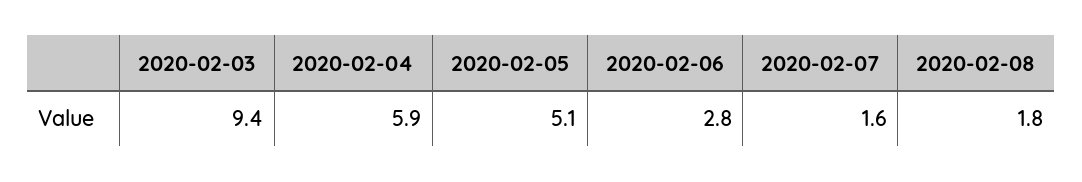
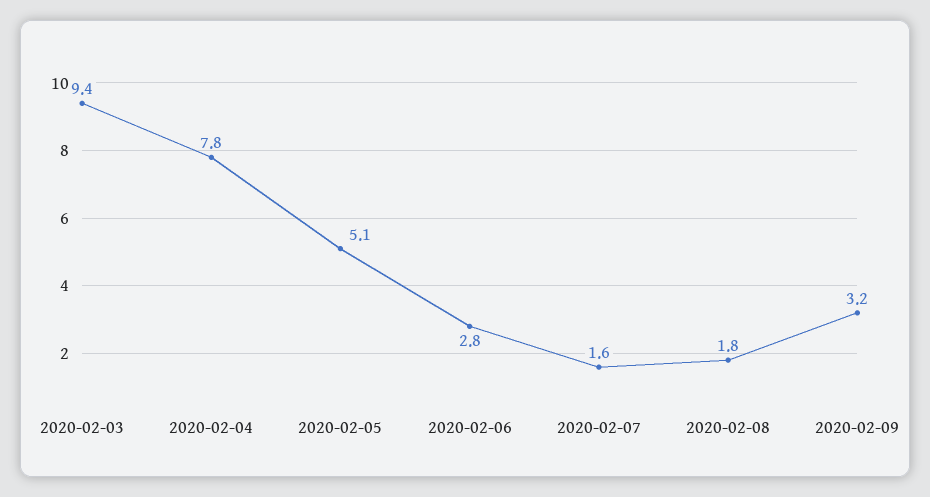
2020-02-04: 5.9 -> 7.8
2020-02-09: none -> 3.2

